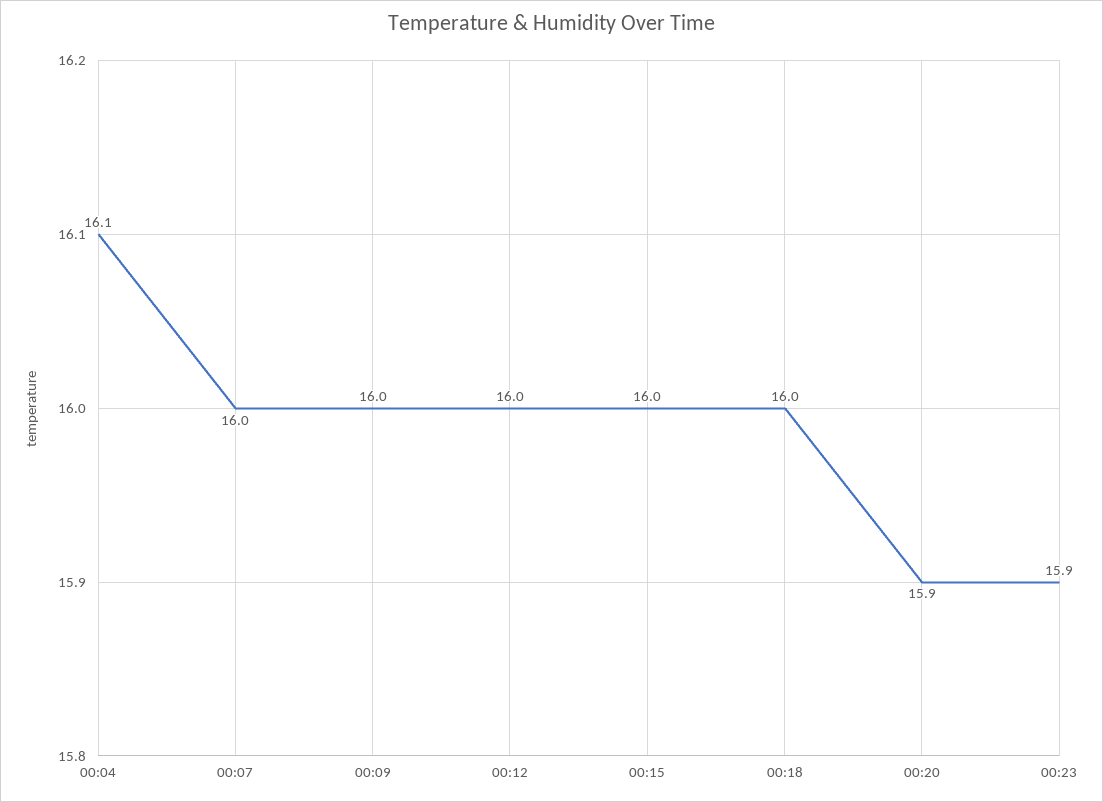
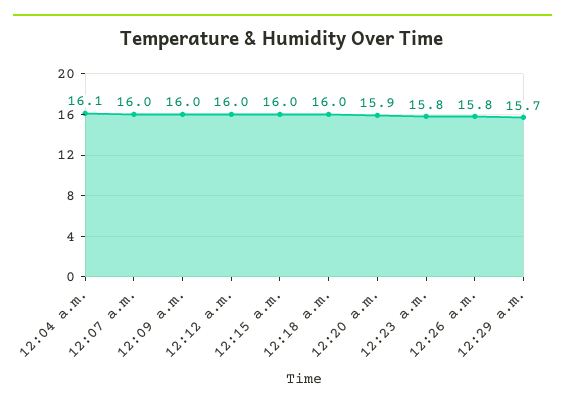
00:23: 15.9 -> 15.8
12:26 a.m.: none -> 15.8
12:29 a.m.: none -> 15.7

